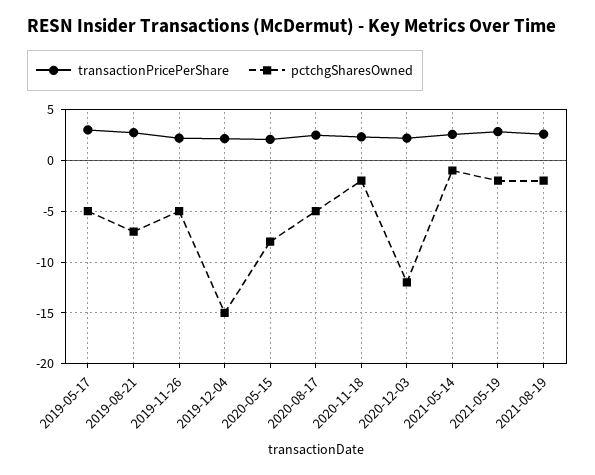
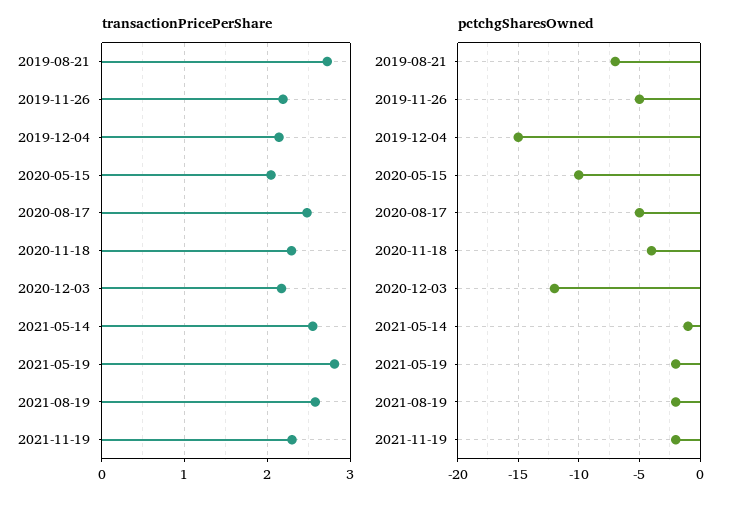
transactionPricePerShare, 2019-05-17: 3 -> none
pctchgSharesOwned, 2019-05-17: -5 -> none
pctchgSharesOwned, 2020-05-15: -8 -> -10
pctchgSharesOwned, 2020-11-18: -2 -> -4
transactionPricePerShare, 2021-11-19: none -> 2.3
pctchgSharesOwned, 2021-11-19: none -> -2

